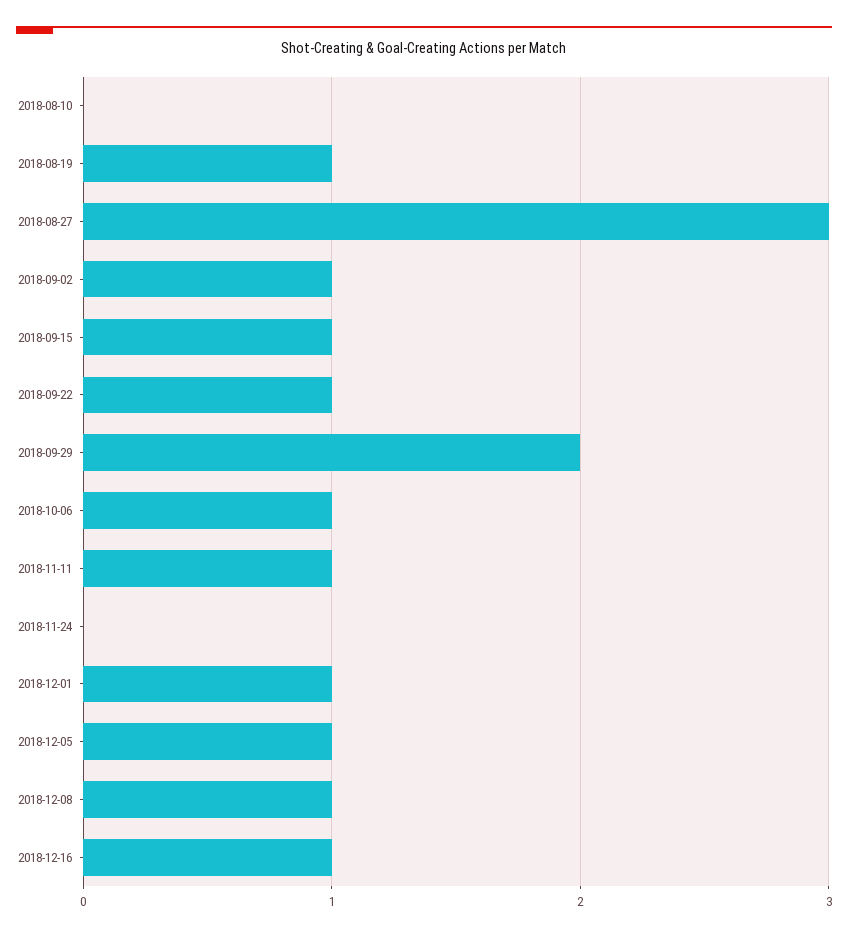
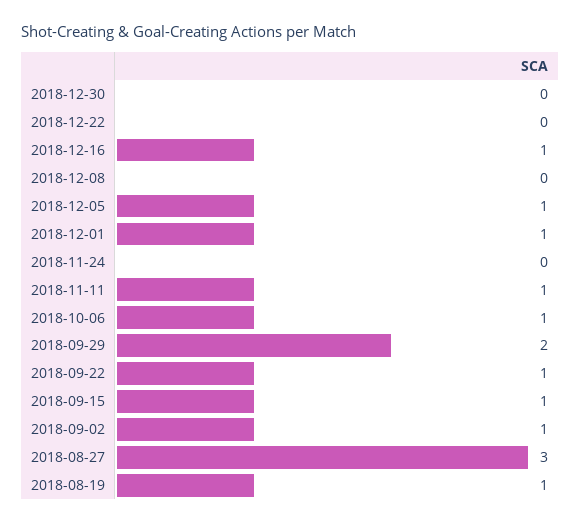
2018-08-10: 0 -> none
2018-12-08: 1 -> 0
2018-12-30: none -> 0
2018-12-22: none -> 0

